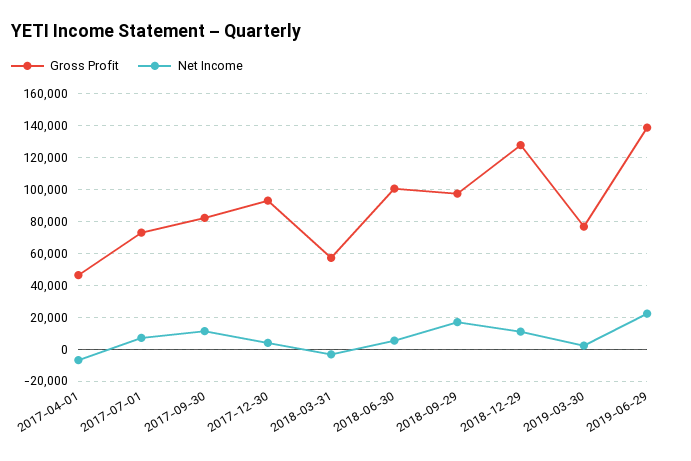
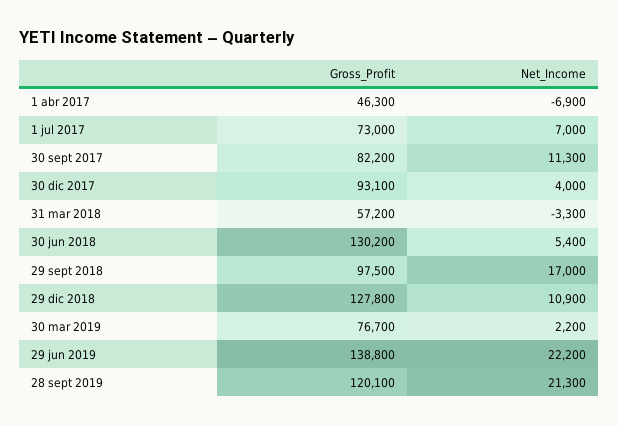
Gross Profit, 2018-06-30: 100000 -> 130200
Gross Profit, 28 sept 2019: none -> 120100
Net Income, 28 sept 2019: none -> 21300

